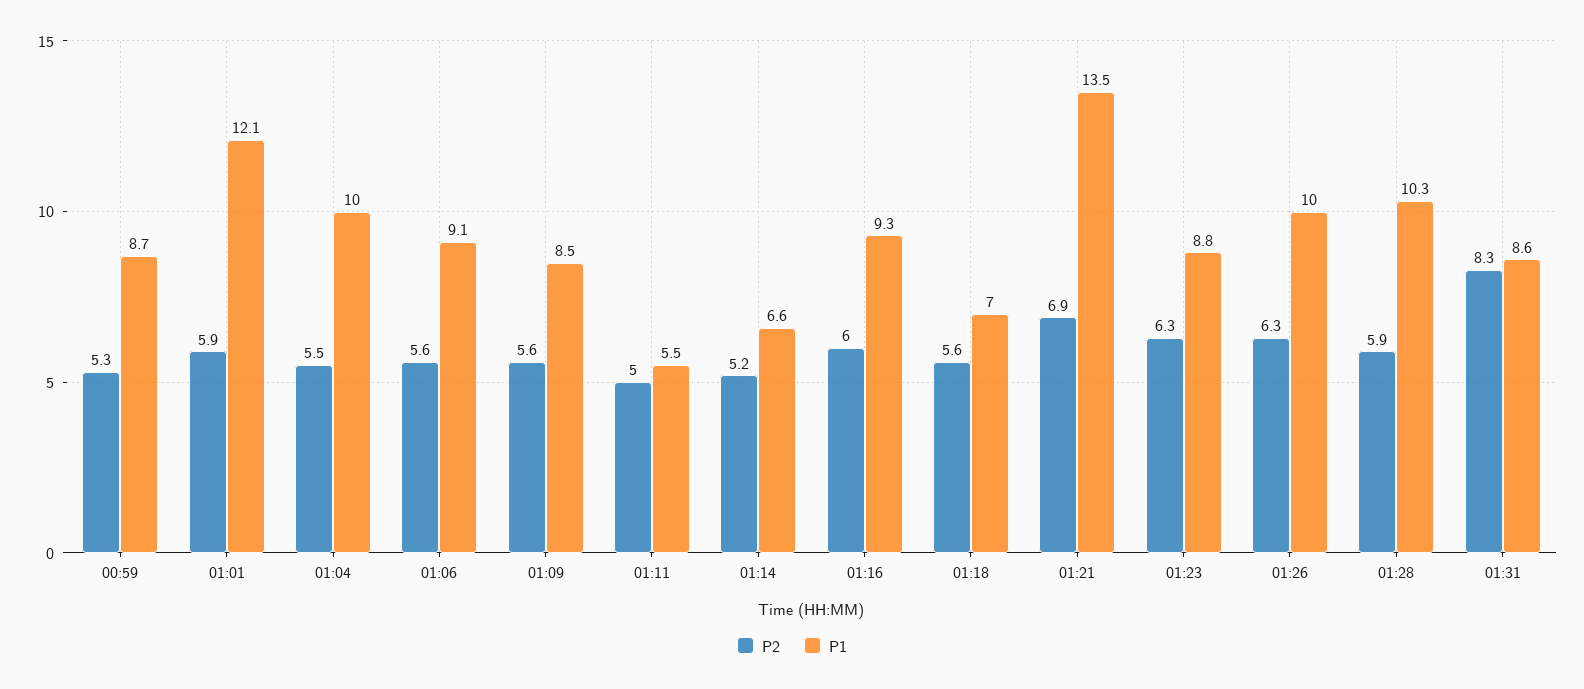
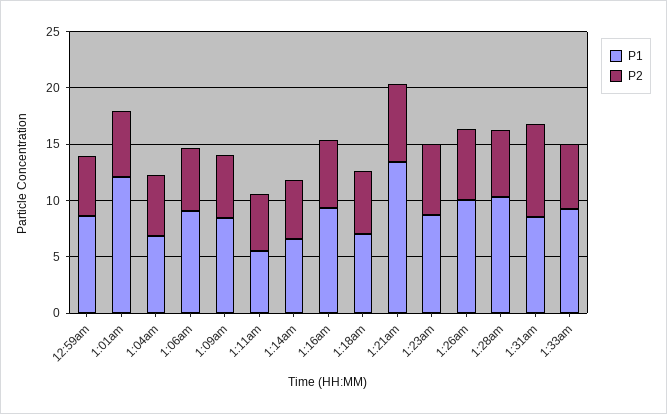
P1, 01:04: 10 -> 7
P1, 1:33am: none -> 9
P2, 1:33am: none -> 6

